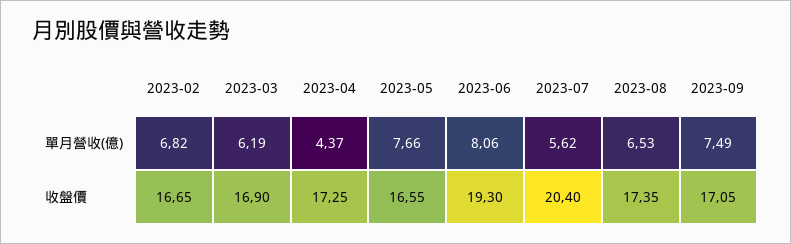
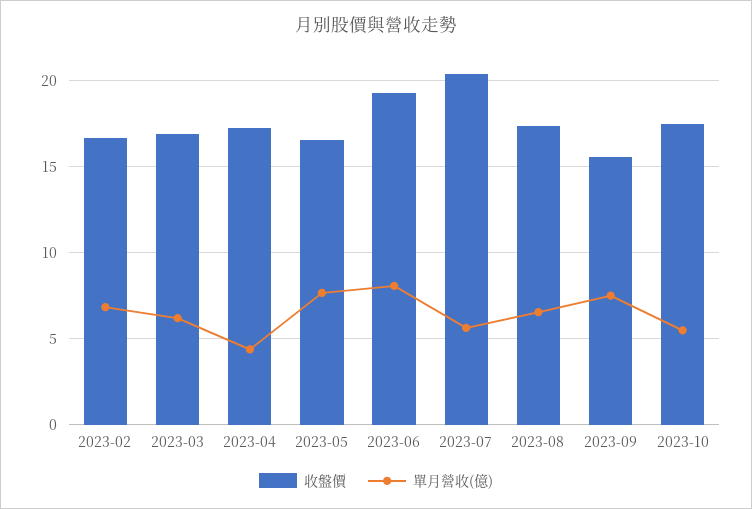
收盤價, 2023-09: 17.05 -> 15.5
收盤價, 2023-10: none -> 17.5
單月營收(億), 2023-10: none -> 5.5

